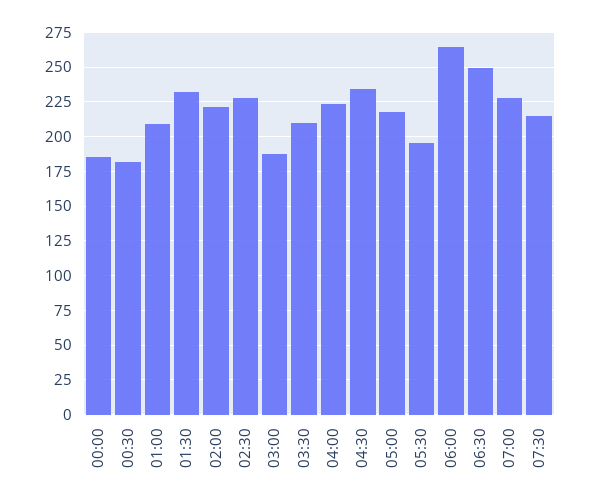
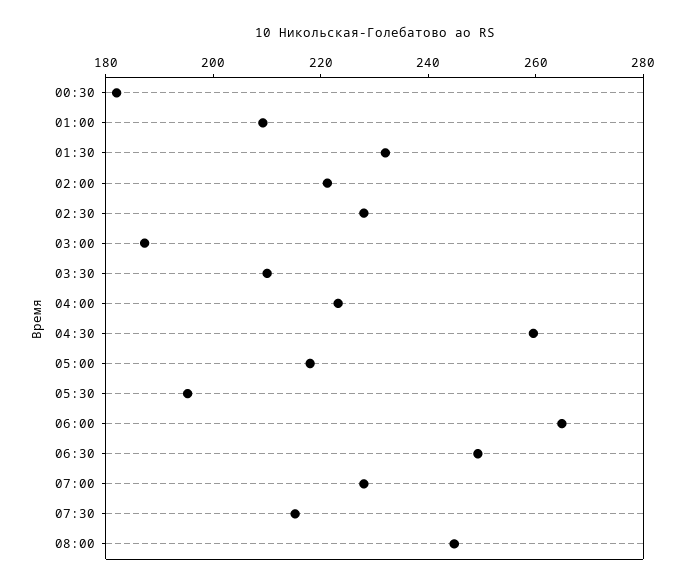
00:00: 185 -> none
04:30: 235 -> 260
08:00: none -> 245

